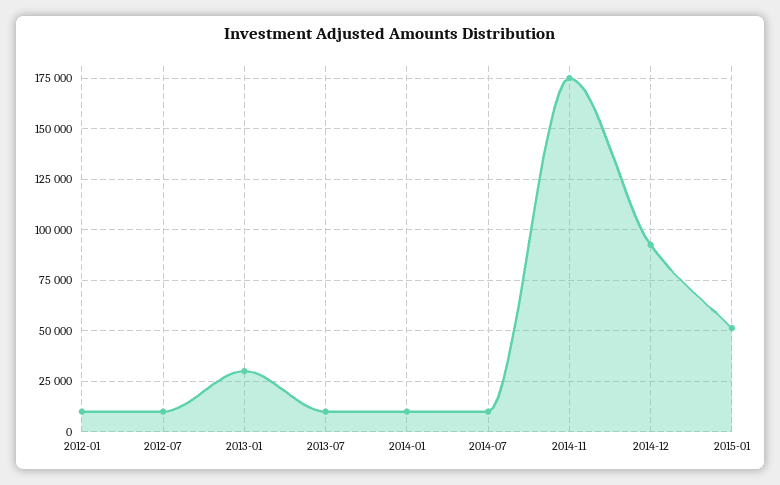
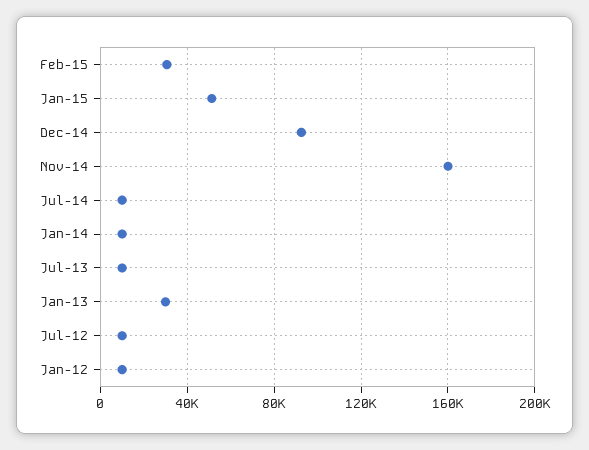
2014-11: 175000 -> 160000
Feb-15: none -> 30000

